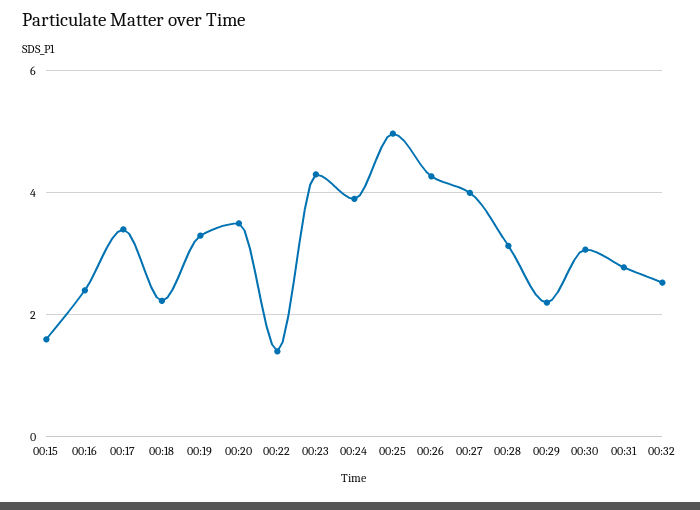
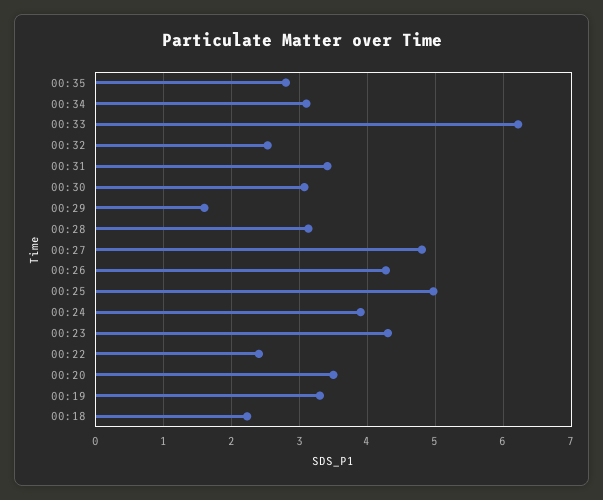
00:15: 1.6 -> none
00:16: 2.4 -> none
00:17: 3.4 -> none
00:22: 1.4 -> 2.4
00:27: 4 -> 4.8
00:29: 2.2 -> 1.6
00:31: 2.8 -> 3.4
00:35: none -> 2.8
00:34: none -> 3.1
00:33: none -> 6.2

